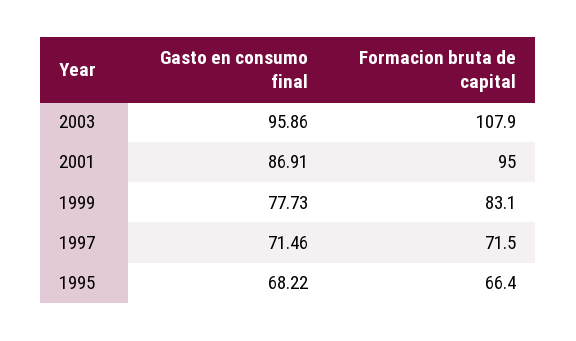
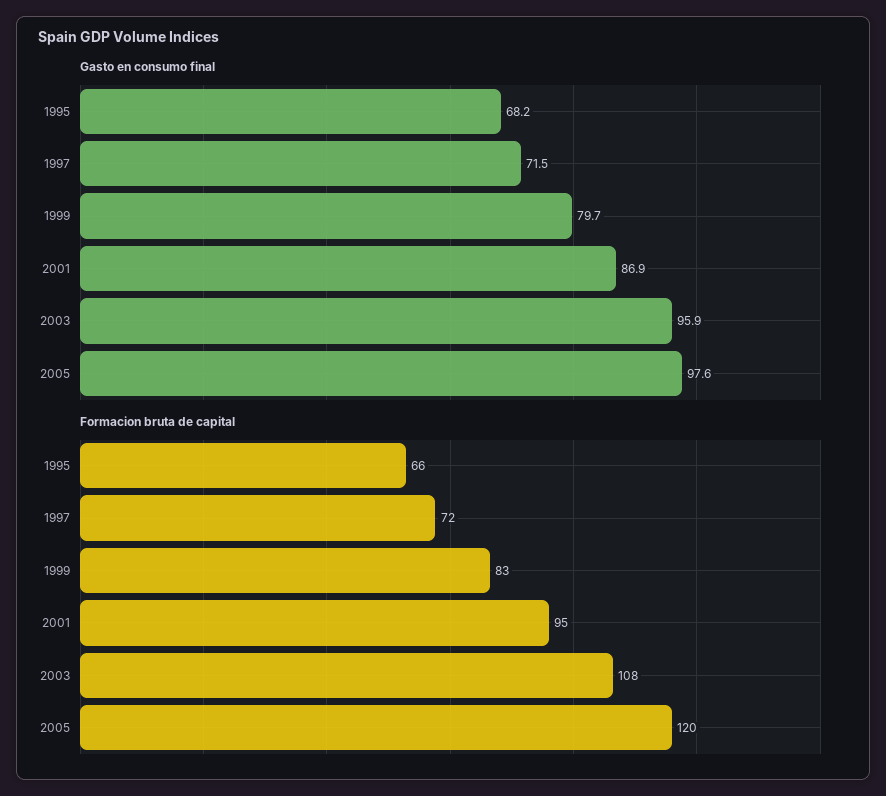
Gasto en consumo final, 1999: 77.73 -> 79.7
Gasto en consumo final, 2005: none -> 97.6
Formacion bruta de capital, 2005: none -> 120

